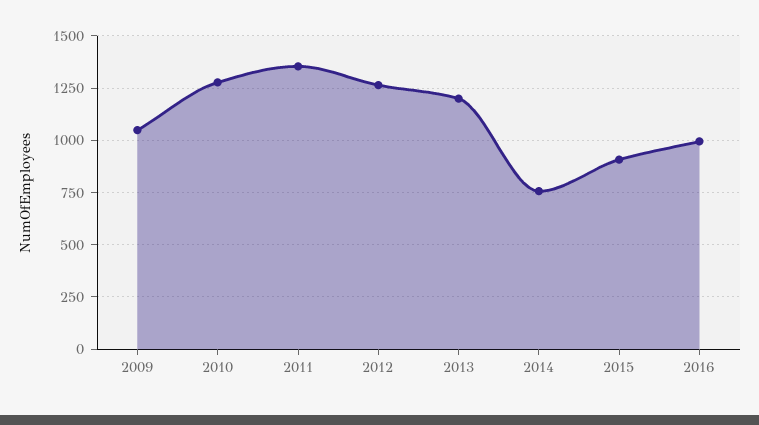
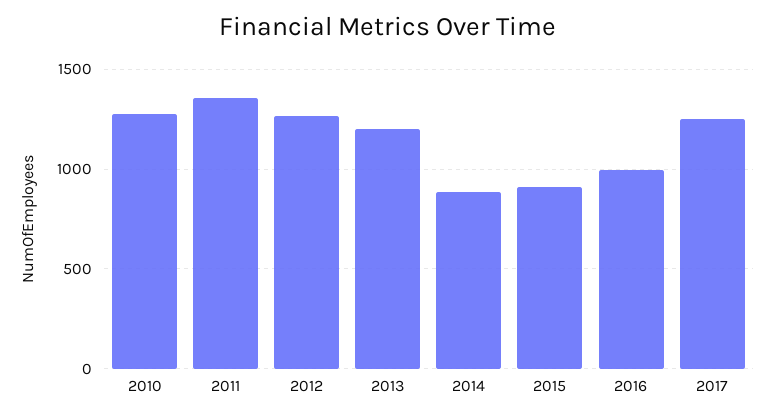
2009: 1050 -> none
2014: 750 -> 900
2017: none -> 1250

